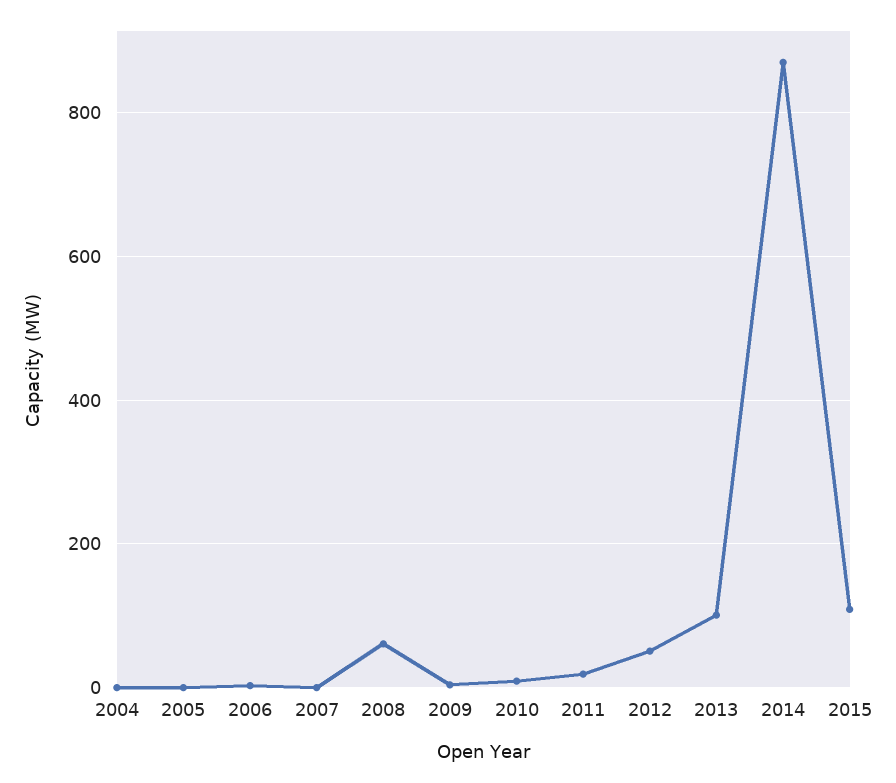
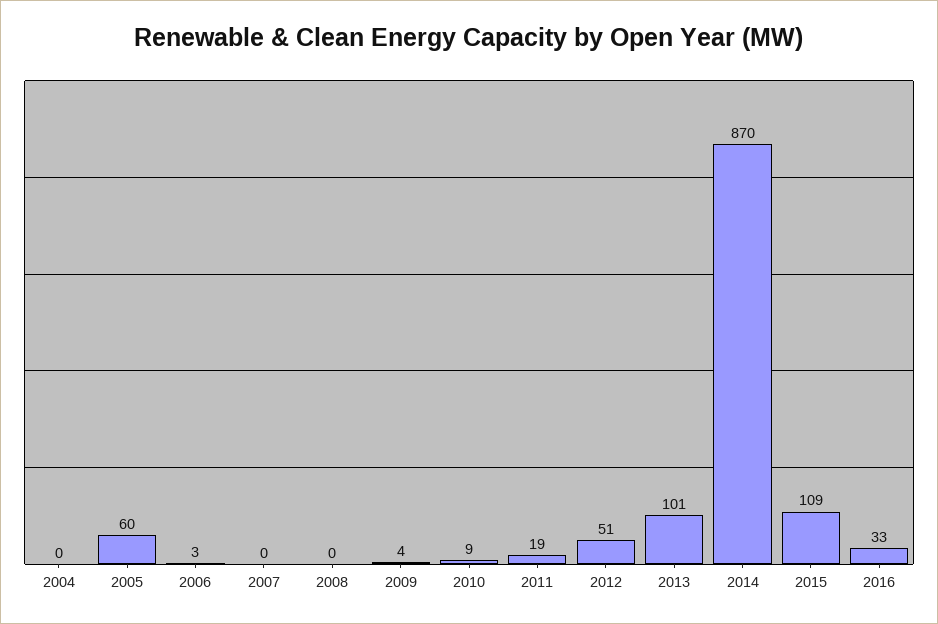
2005: 0 -> 60
2008: 60 -> 0
2016: none -> 33

